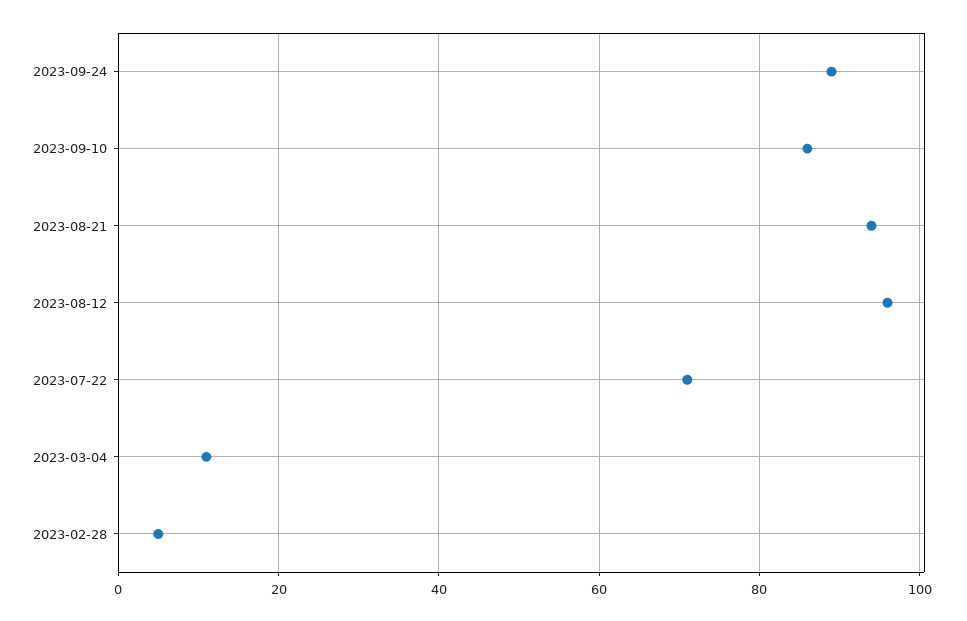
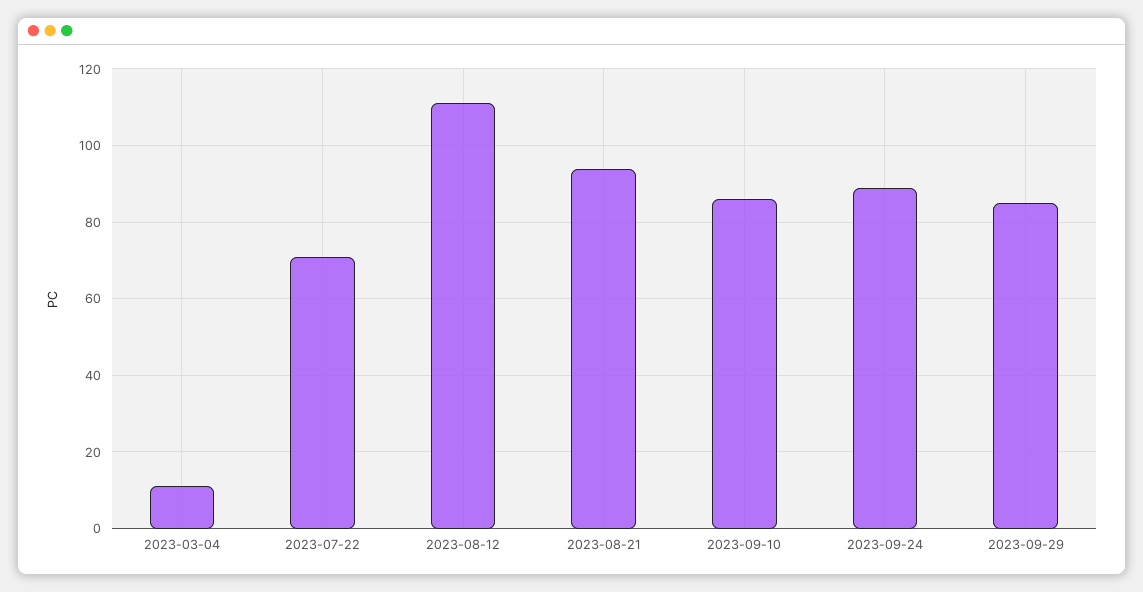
2023-08-12: 95 -> 110
2023-02-28: 5 -> none
2023-09-29: none -> 85

